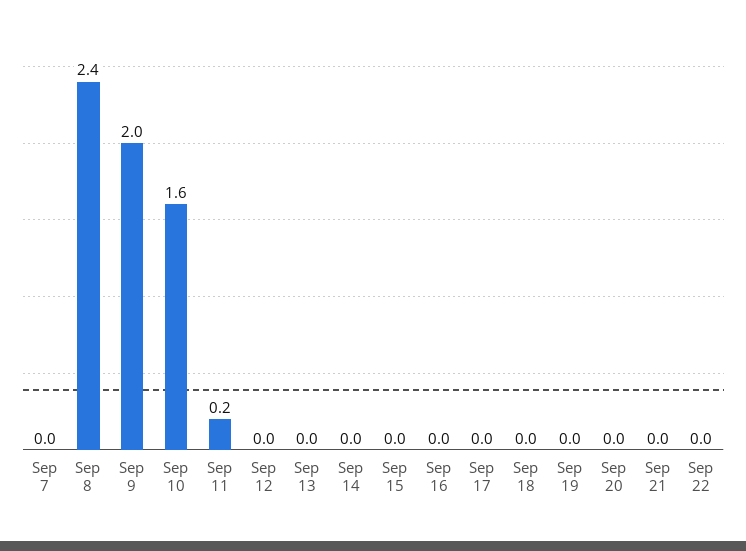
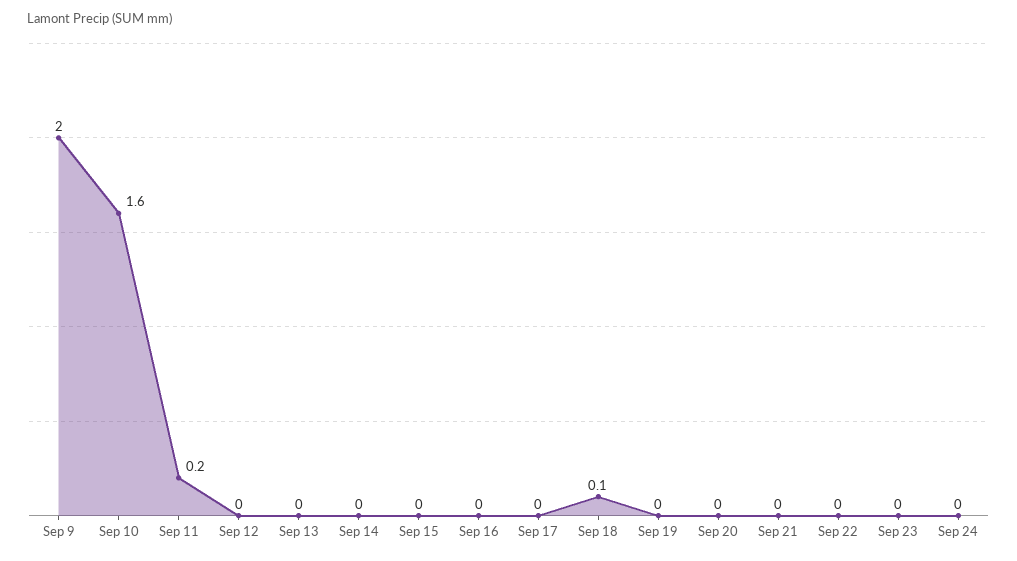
Sep 7: 0 -> none
Sep 8: 2.4 -> none
Sep 18: 0 -> 0.1
Sep 23: none -> 0
Sep 24: none -> 0

